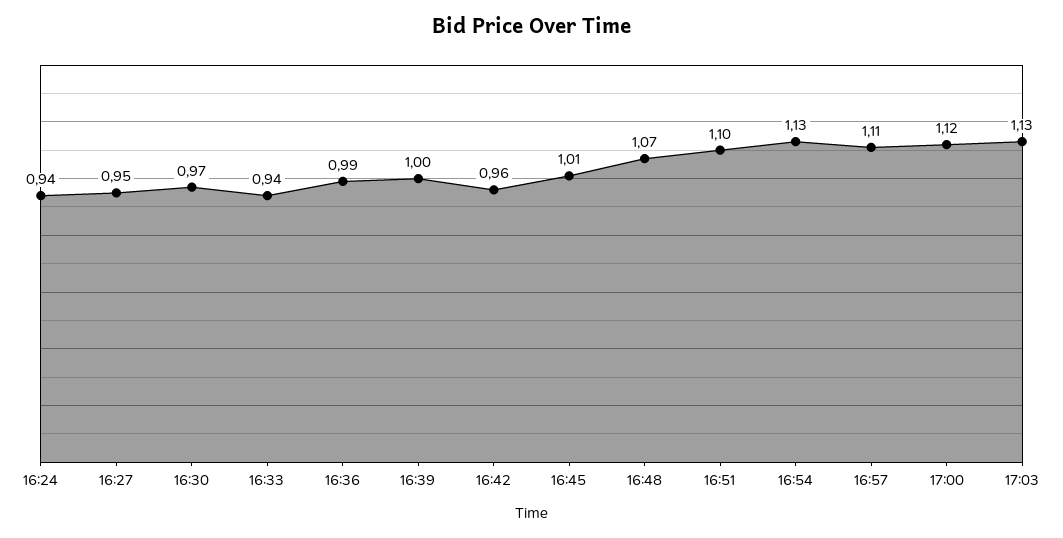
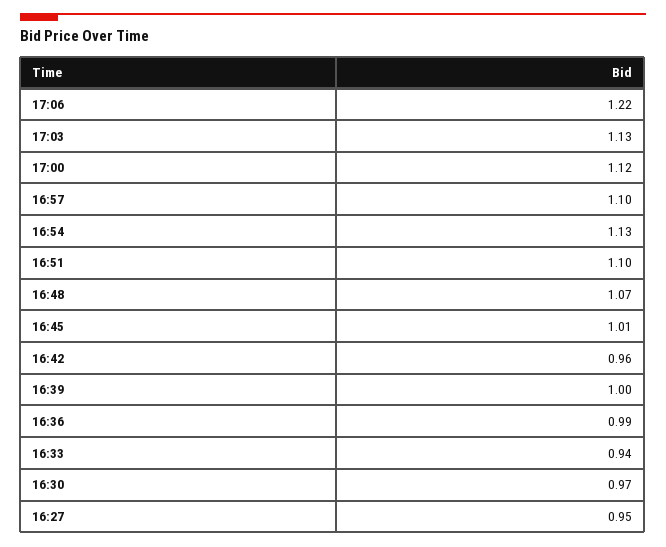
16:24: 0.94 -> none
16:57: 1.11 -> 1.1
17:06: none -> 1.22

